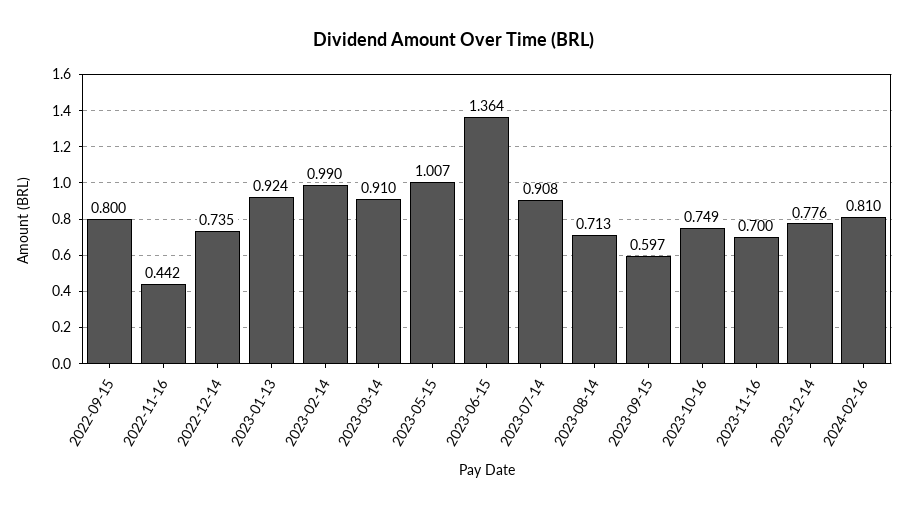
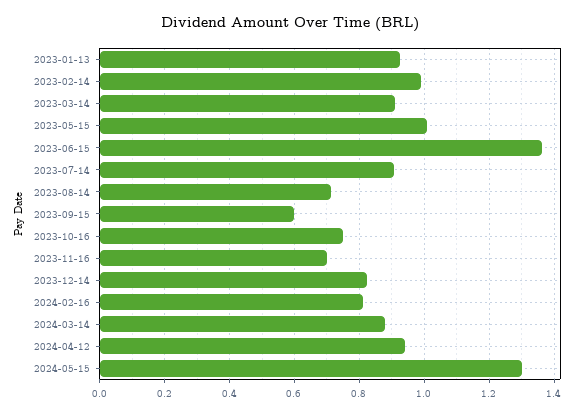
2022-09-15: 0.8 -> none
2022-11-16: 0.442 -> none
2022-12-14: 0.735 -> none
2023-12-14: 0.776 -> 0.82
2024-03-14: none -> 0.88
2024-04-12: none -> 0.94
2024-05-15: none -> 1.3

